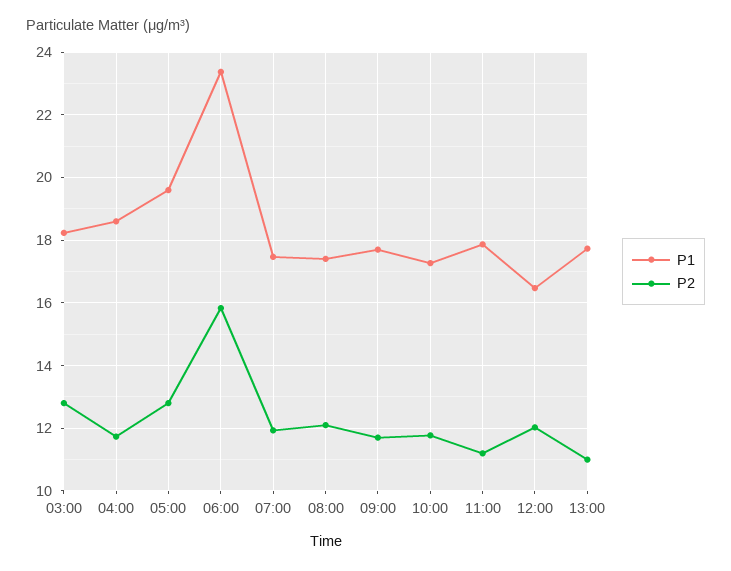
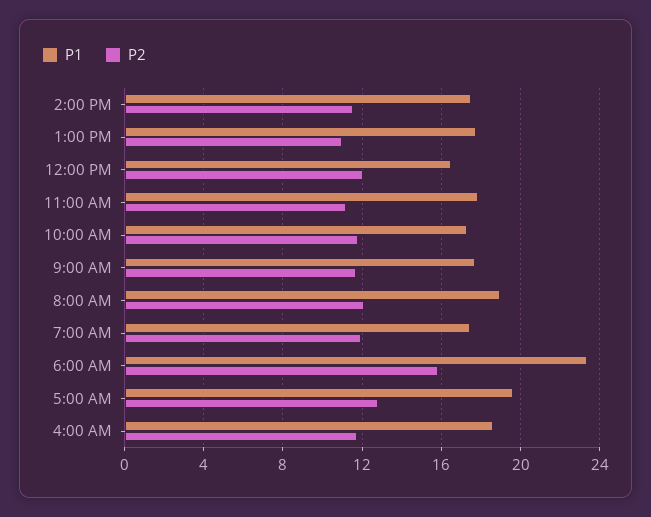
P1, 03:00: 18.2 -> none
P2, 03:00: 12.8 -> none
P1, 08:00: 17.4 -> 19
P1, 2:00 PM: none -> 17.5
P2, 2:00 PM: none -> 11.5

